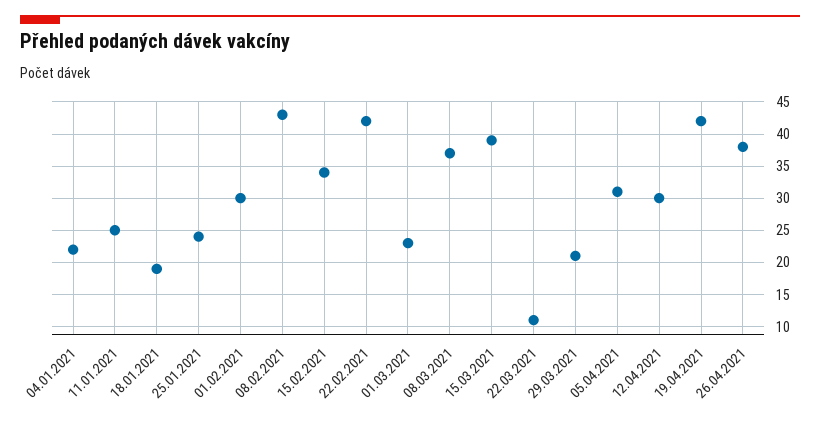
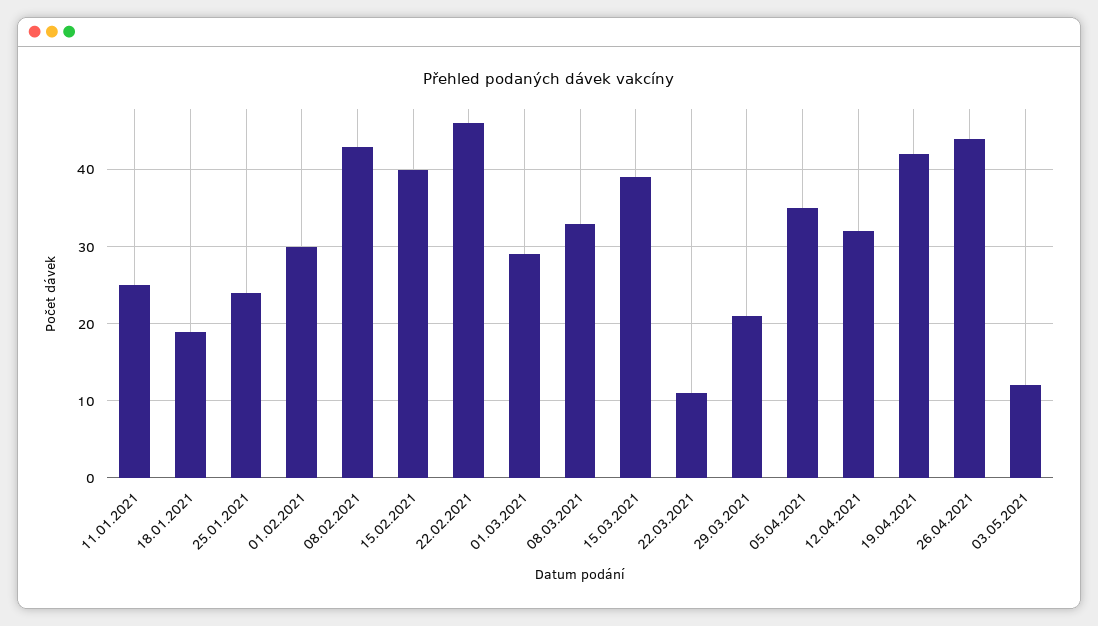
04.01.2021: 22 -> none
15.02.2021: 34 -> 40
22.02.2021: 42 -> 46
01.03.2021: 23 -> 29
08.03.2021: 37 -> 33
05.04.2021: 31 -> 35
12.04.2021: 30 -> 32
26.04.2021: 38 -> 44
03.05.2021: none -> 12

